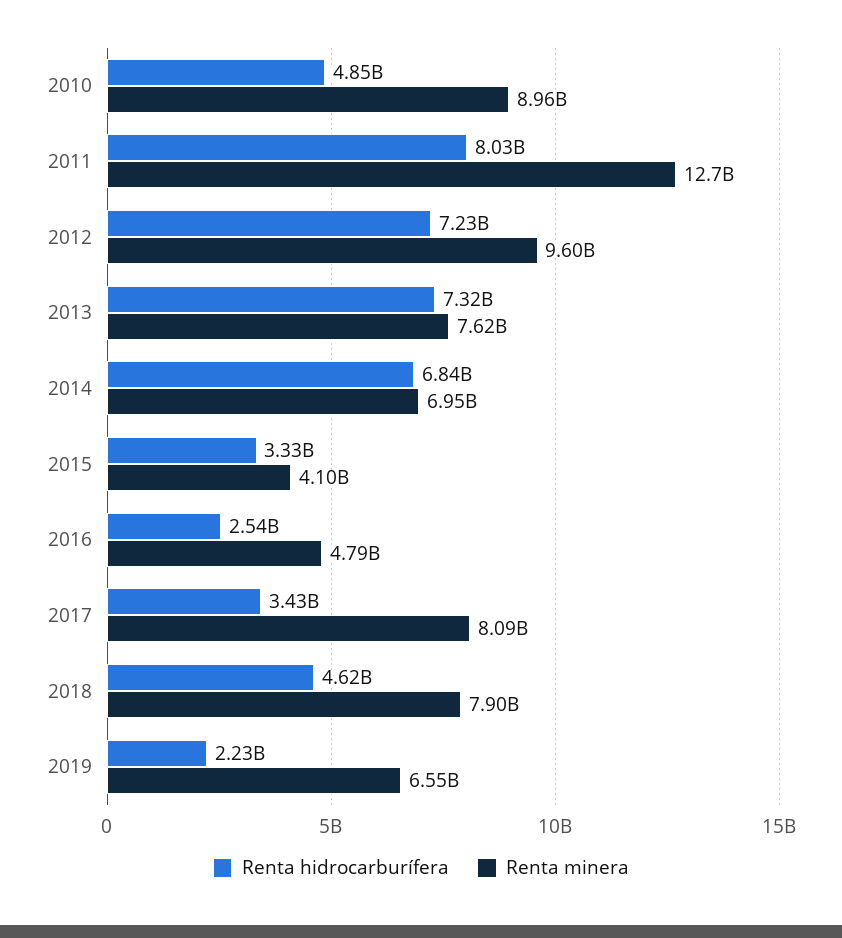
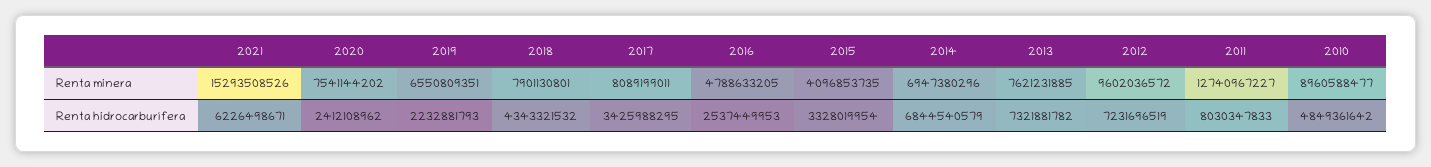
Renta hidrocarburífera, 2018: 4620000000 -> 4343321532
Renta minera, 2021: none -> 15293508526
Renta minera, 2020: none -> 7541144202
Renta hidrocarburífera, 2021: none -> 6226498671
Renta hidrocarburífera, 2020: none -> 2412108962

